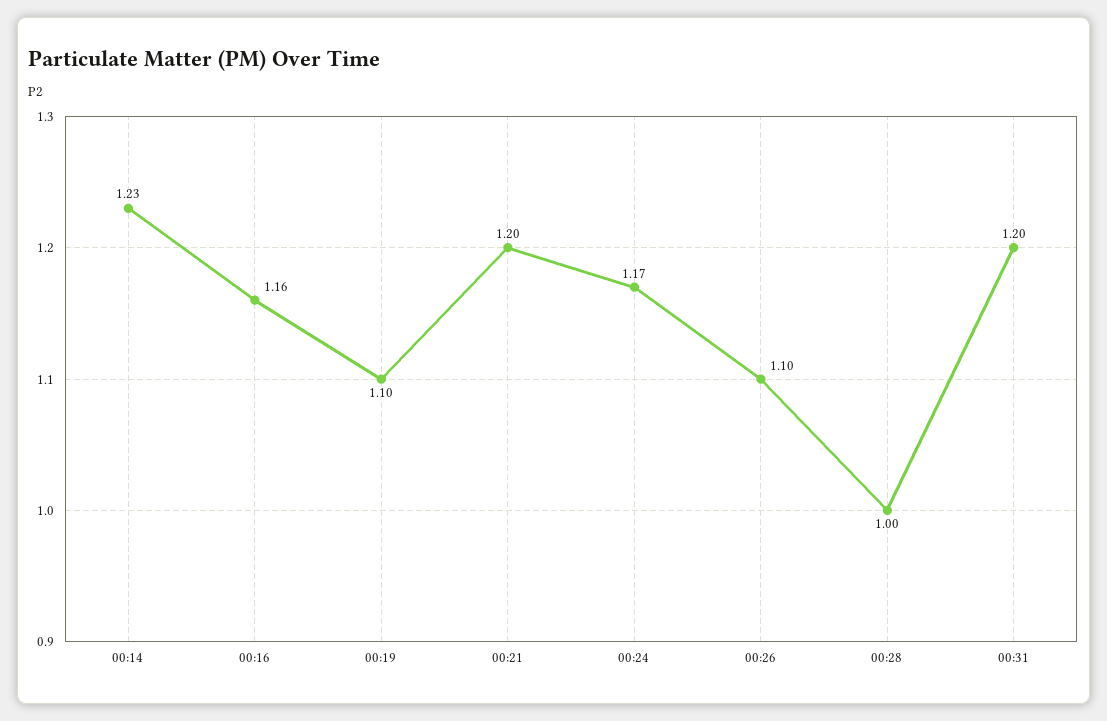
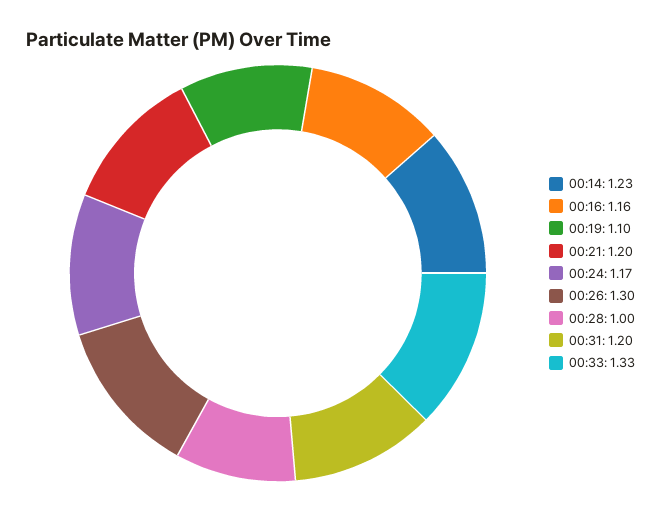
00:26: 1.1 -> 1.3
00:33: none -> 1.33

